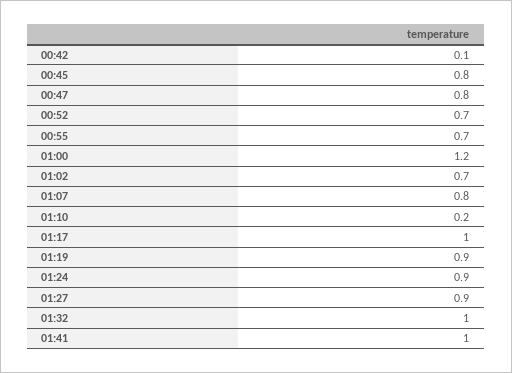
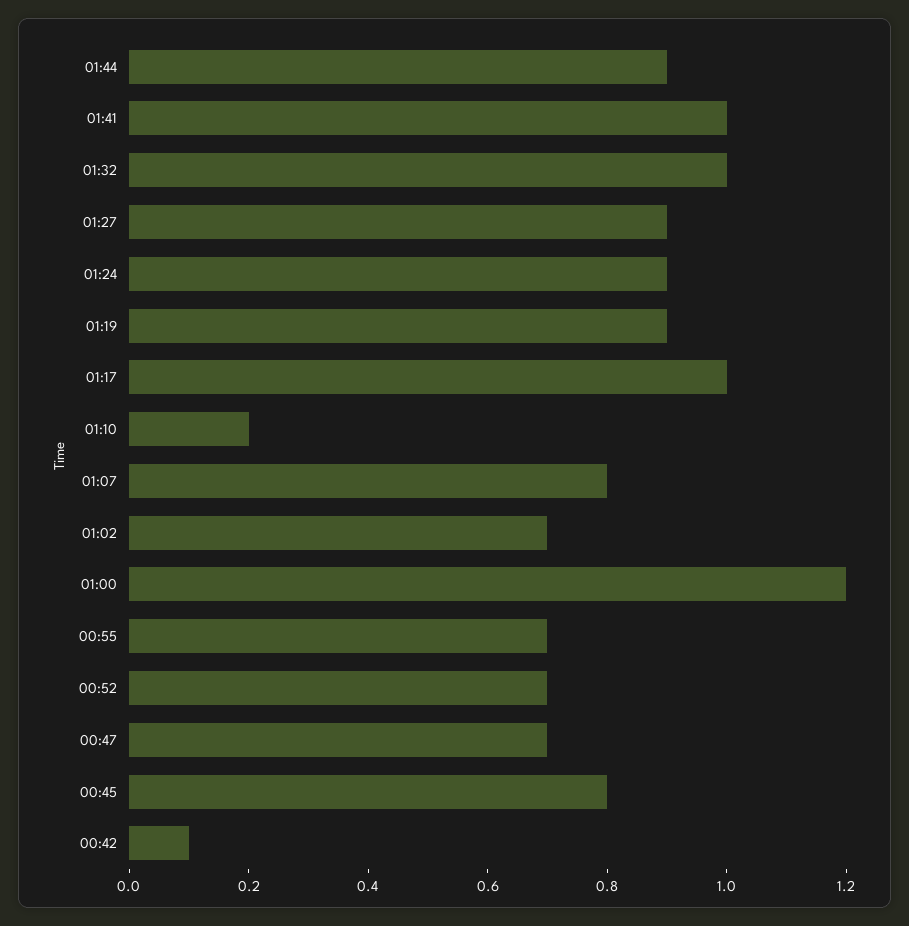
00:47: 0.8 -> 0.7
01:44: none -> 0.9

